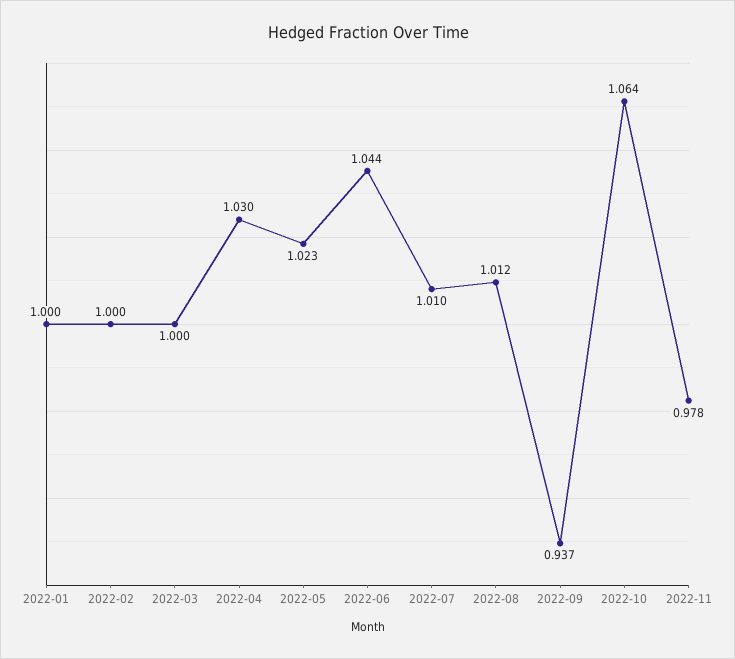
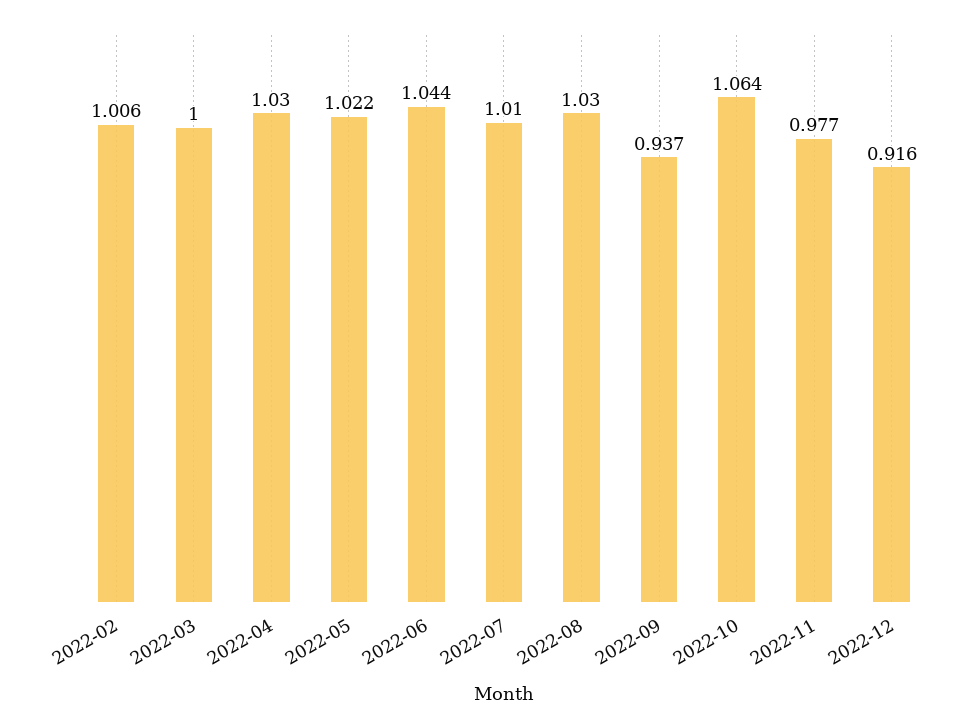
2022-01: 1 -> none
2022-02: 1 -> 1.006
2022-05: 1.023 -> 1.022
2022-08: 1.012 -> 1.03
2022-11: 0.978 -> 0.977
2022-12: none -> 0.916

